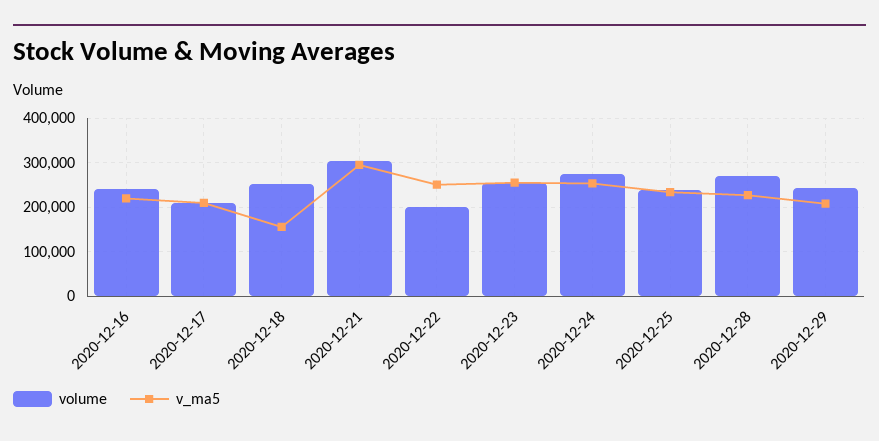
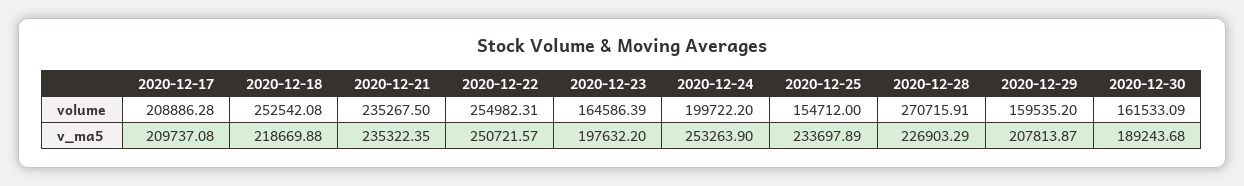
volume, 2020-12-16: 240000 -> none
v_ma5, 2020-12-16: 220000 -> none
v_ma5, 2020-12-18: 160000 -> 218669.88
volume, 2020-12-21: 300000 -> 235267.5
v_ma5, 2020-12-21: 300000 -> 235322.35
volume, 2020-12-22: 200000 -> 254982.31
volume, 2020-12-23: 260000 -> 164586.39
v_ma5, 2020-12-23: 260000 -> 197632.2
volume, 2020-12-24: 280000 -> 199722.2
volume, 2020-12-25: 240000 -> 154712
volume, 2020-12-29: 240000 -> 159535.2
volume, 2020-12-30: none -> 161533.09
v_ma5, 2020-12-30: none -> 189243.68

